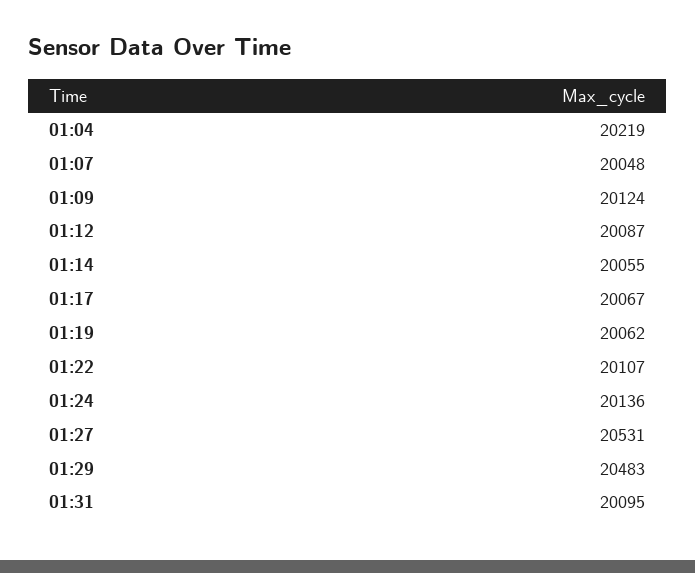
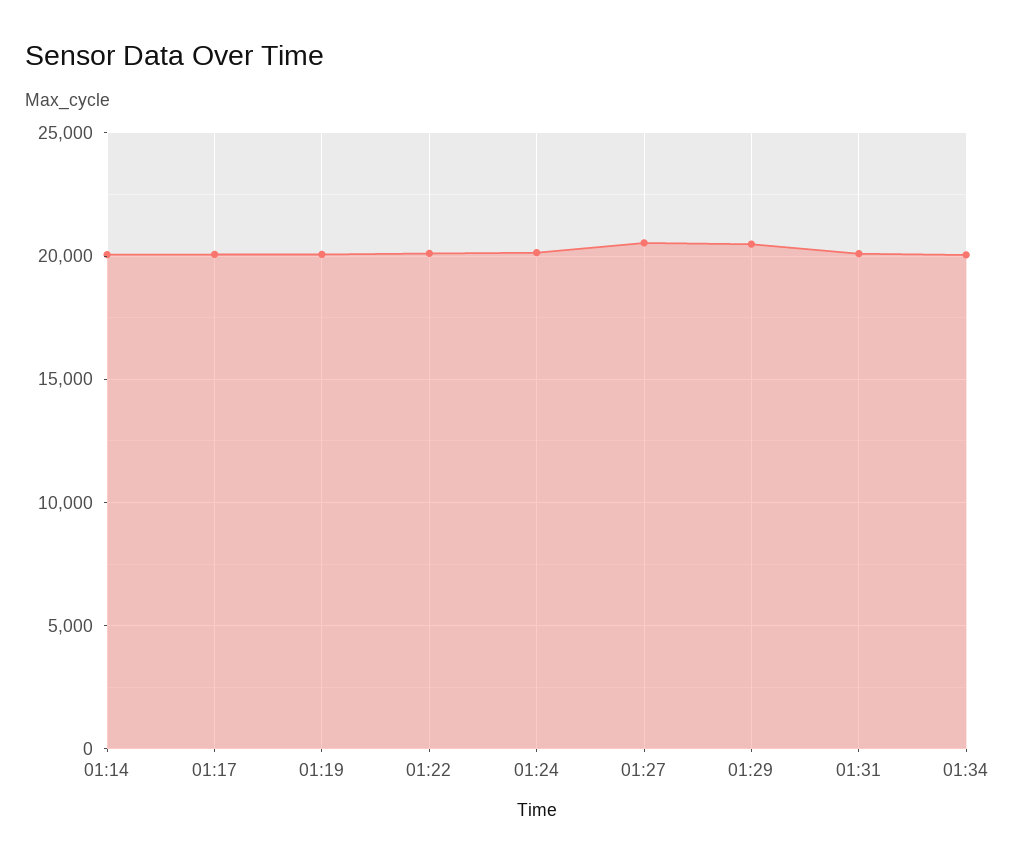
01:04: 20219 -> none
01:07: 20048 -> none
01:09: 20124 -> none
01:12: 20087 -> none
01:34: none -> 20000

